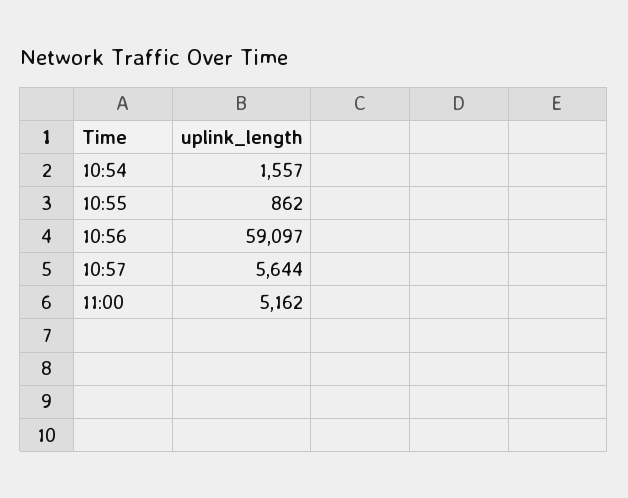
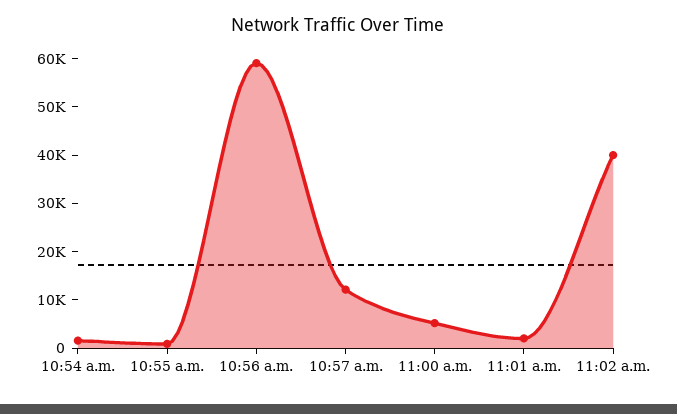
10:57: 5644 -> 12000
11:01 a.m.: none -> 2000
11:02 a.m.: none -> 40000

